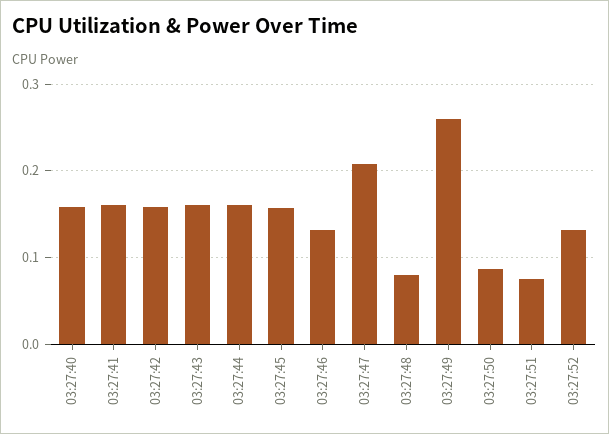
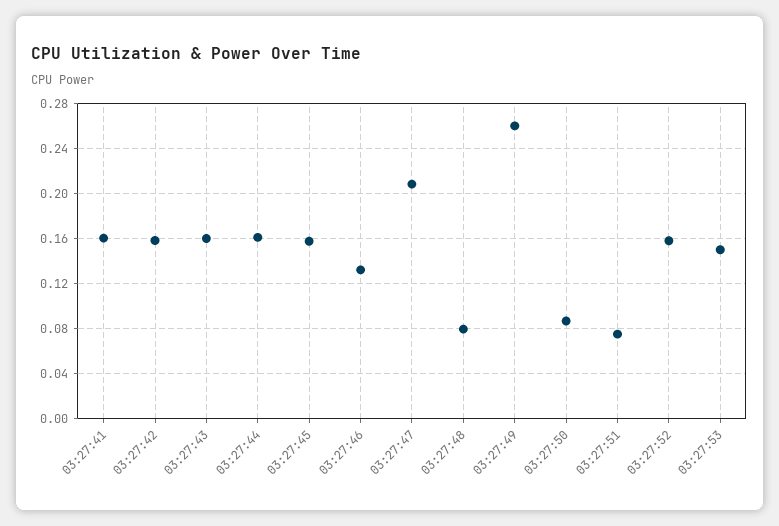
03:27:40: 0.16 -> none
03:27:52: 0.13 -> 0.16
03:27:53: none -> 0.15

